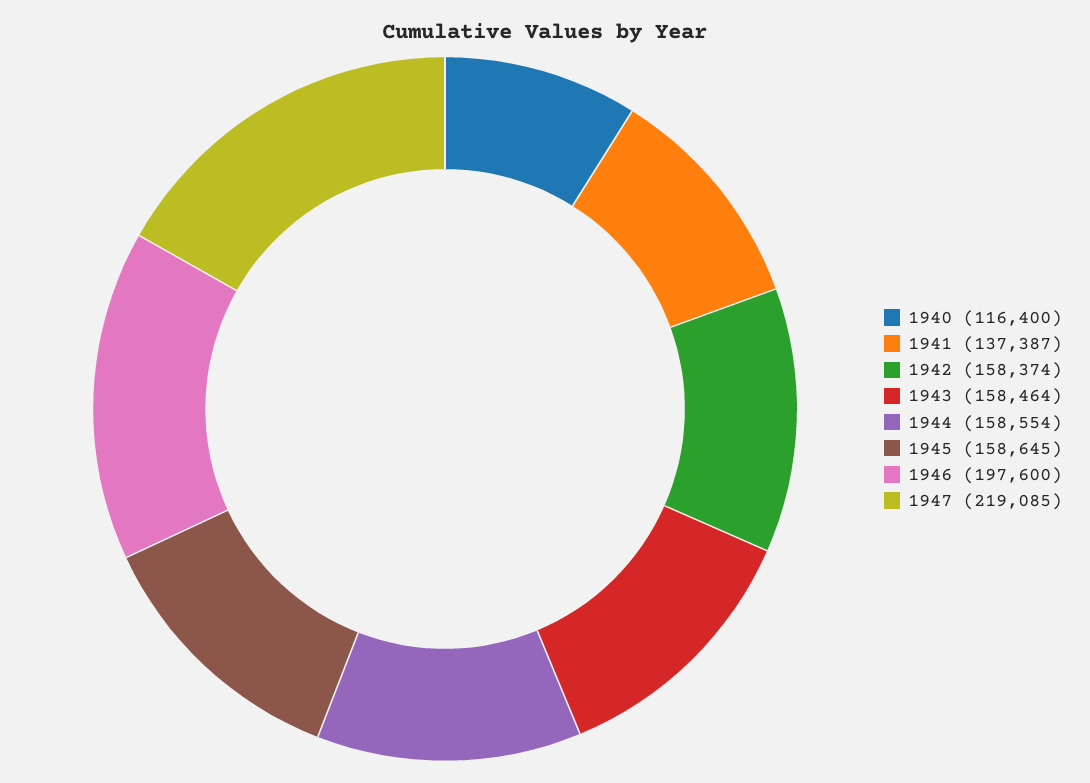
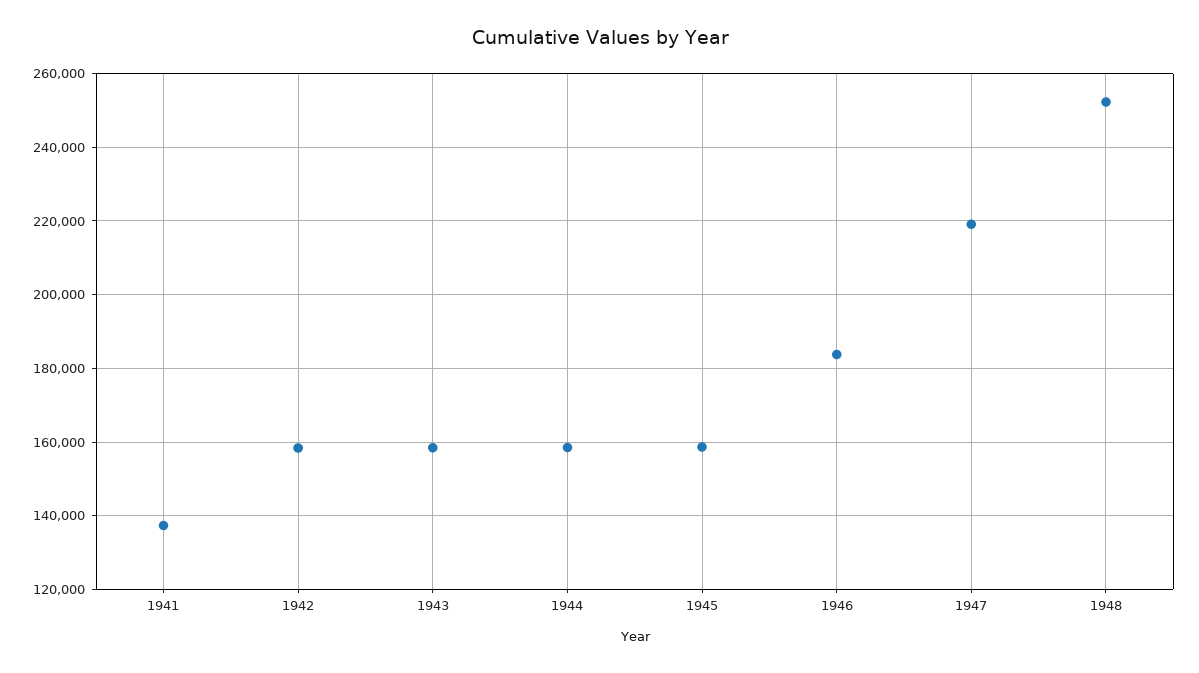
1940: 116400 -> none
1946: 197600 -> 184000
1948: none -> 252000

